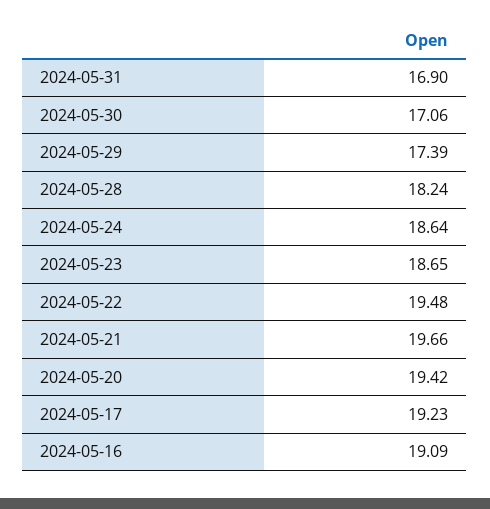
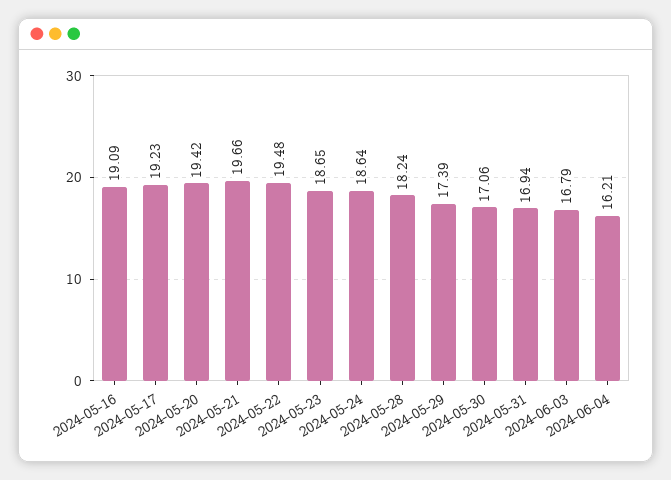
2024-05-31: 16.9 -> 16.94
2024-06-03: none -> 16.79
2024-06-04: none -> 16.21

